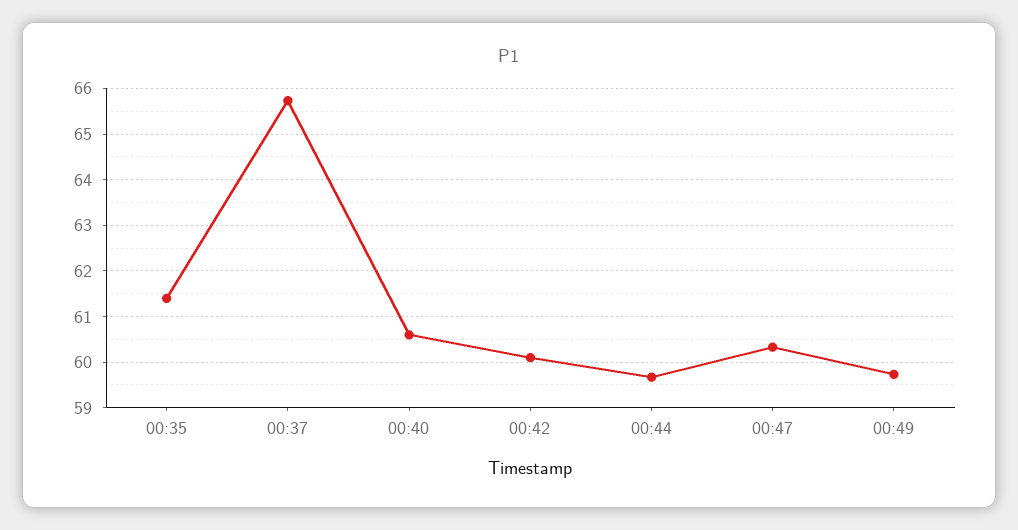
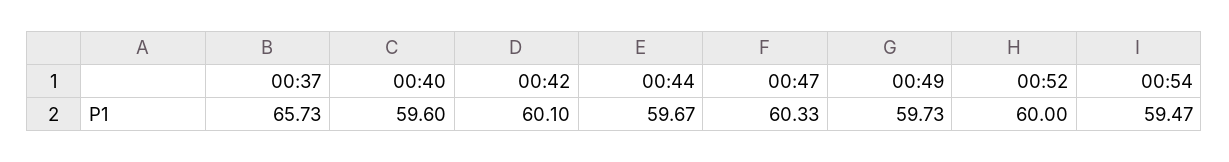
00:35: 61.4 -> none
00:40: 60.6 -> 59.6
00:52: none -> 60
00:54: none -> 59.47

